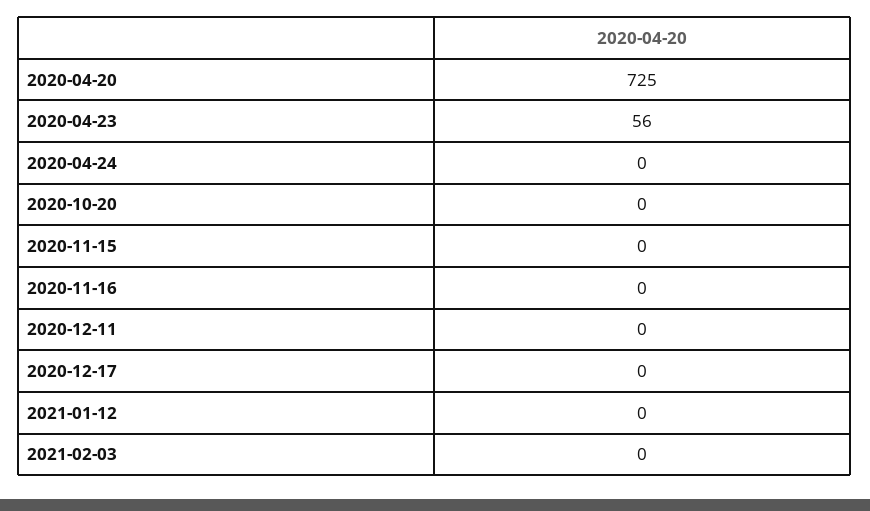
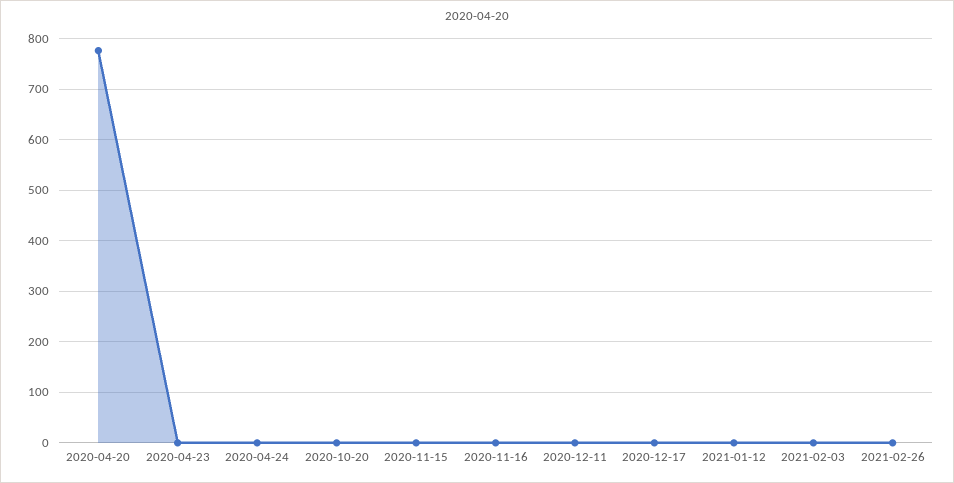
2020-04-20: 725 -> 780
2020-04-23: 56 -> 0
2021-02-26: none -> 0

